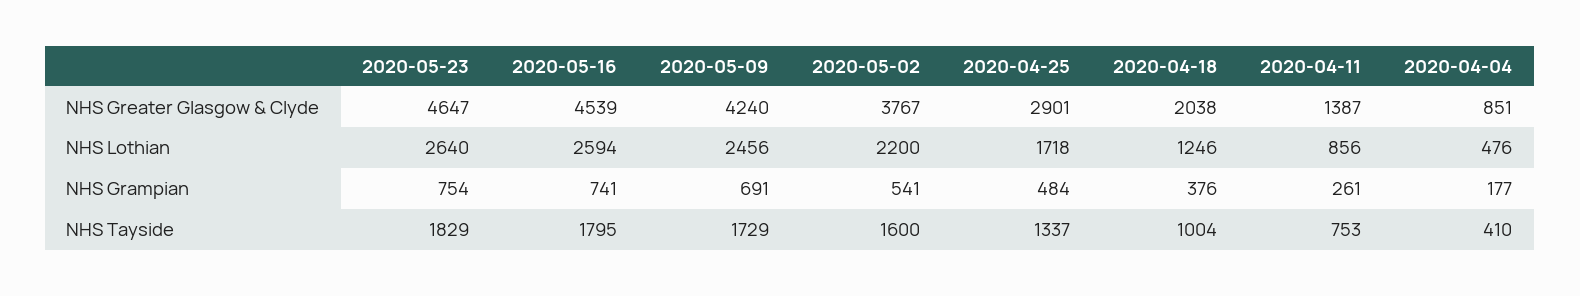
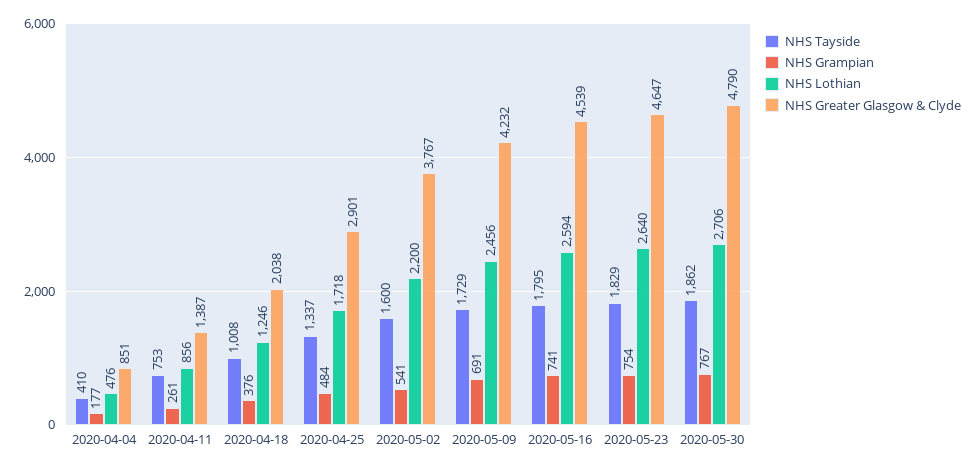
NHS Greater Glasgow & Clyde, 2020-05-09: 4240 -> 4232
NHS Tayside, 2020-04-18: 1004 -> 1008
NHS Tayside, 2020-05-30: none -> 1862
NHS Grampian, 2020-05-30: none -> 767
NHS Lothian, 2020-05-30: none -> 2706
NHS Greater Glasgow & Clyde, 2020-05-30: none -> 4790

